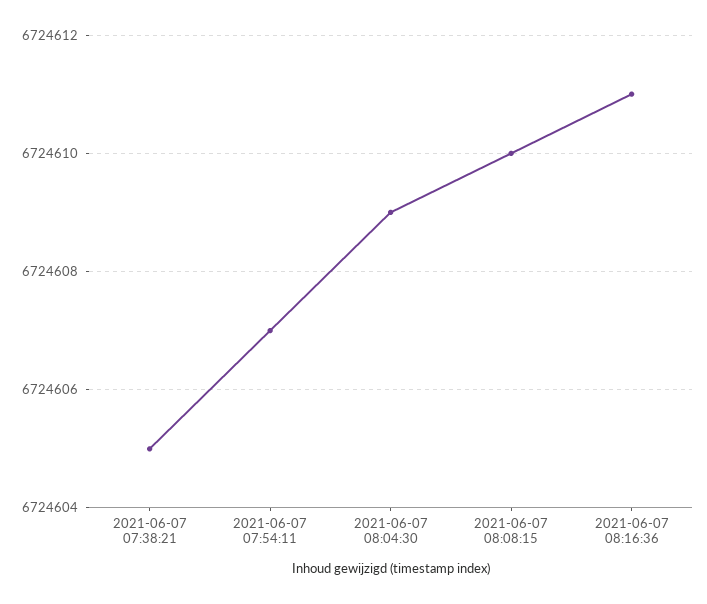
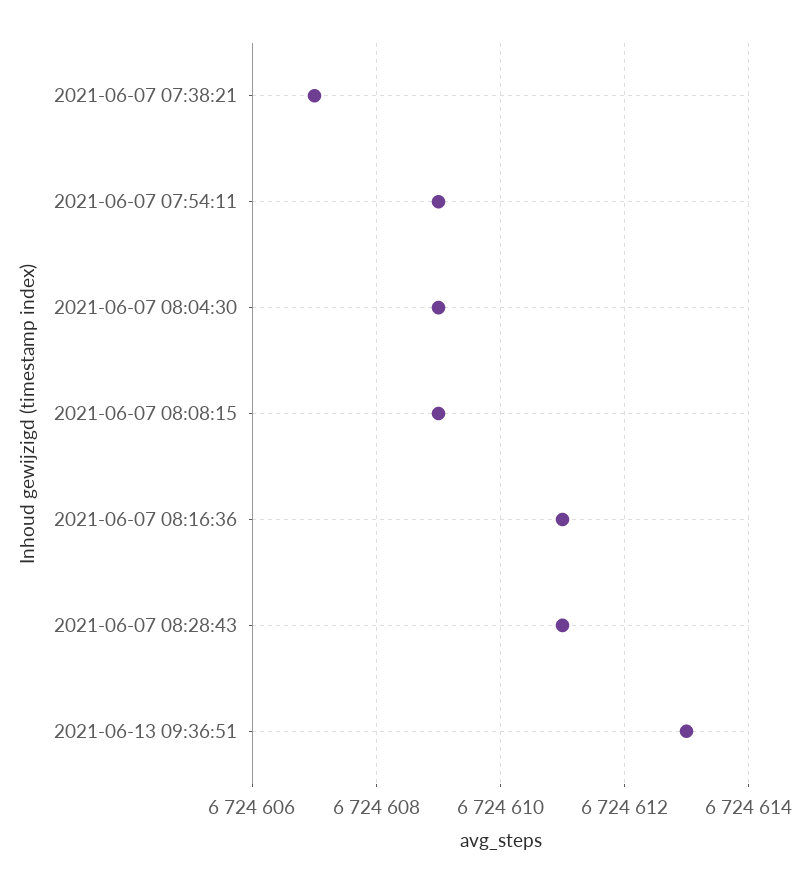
2021-06-07 07:38:21: 6724605 -> 6724607
2021-06-07 07:54:11: 6724607 -> 6724609
2021-06-07 08:08:15: 6724610 -> 6724609
2021-06-07 08:28:43: none -> 6724611
2021-06-13 09:36:51: none -> 6724613

